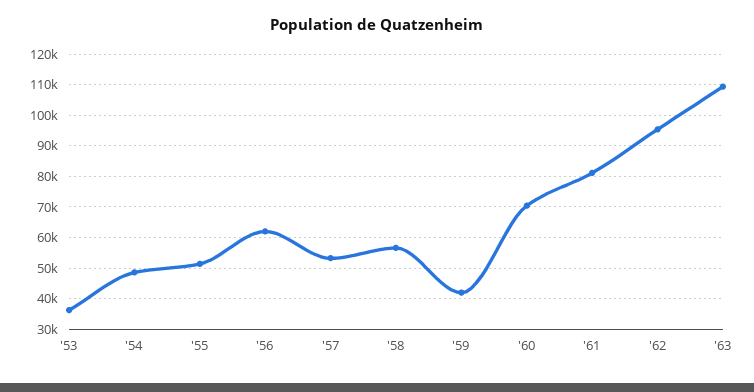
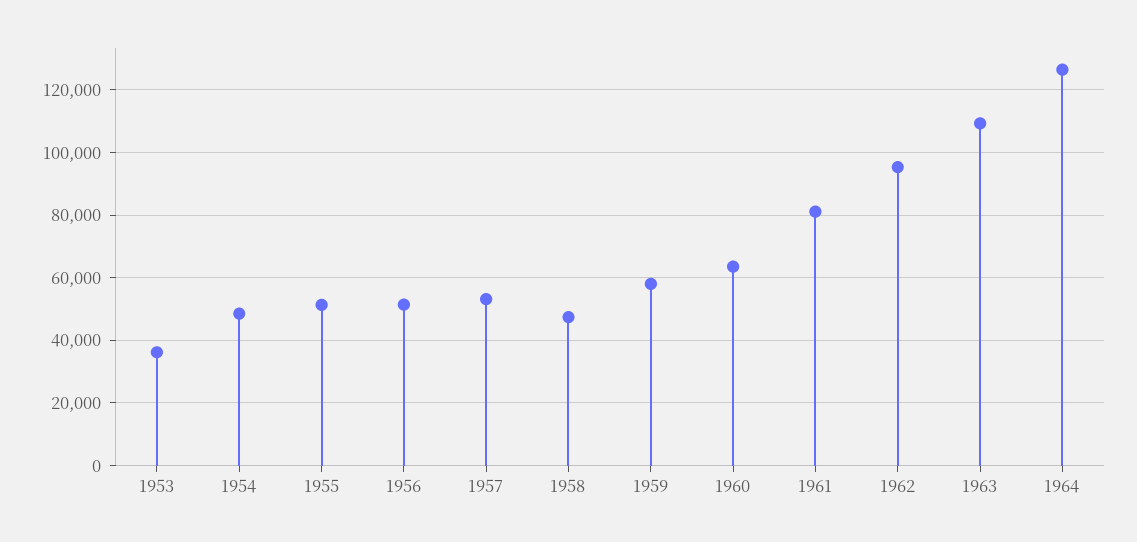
'56: 62000 -> 52000
'58: 56000 -> 48000
'59: 42000 -> 58000
'60: 70000 -> 64000
1964: none -> 126000

